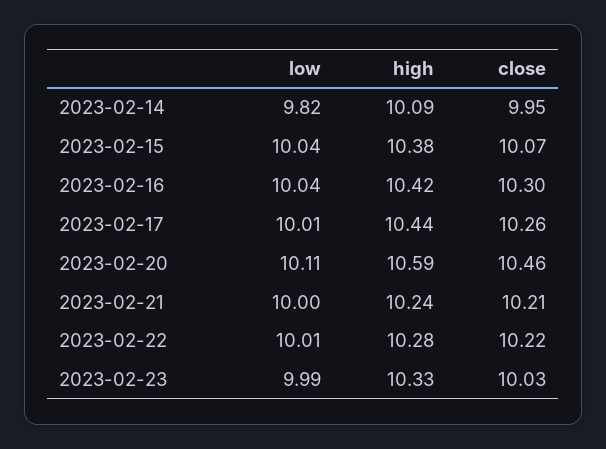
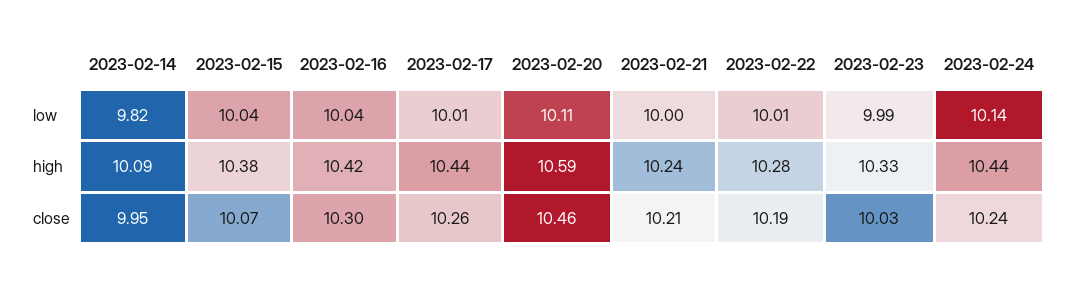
close, 2023-02-22: 10.22 -> 10.19
low, 2023-02-24: none -> 10.14
high, 2023-02-24: none -> 10.44
close, 2023-02-24: none -> 10.24

